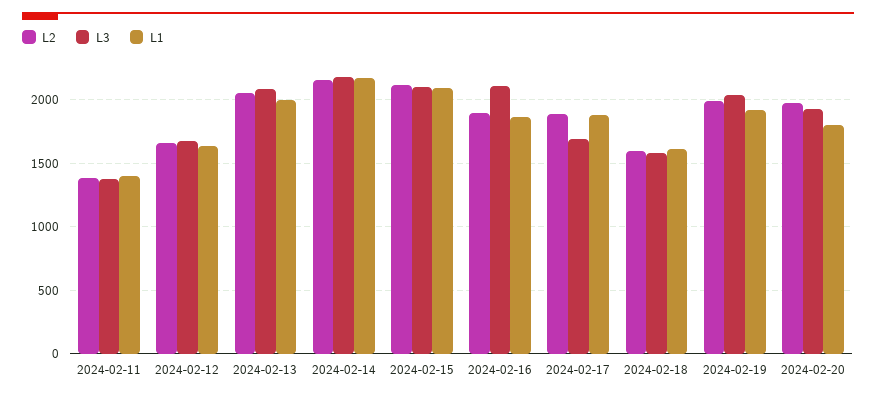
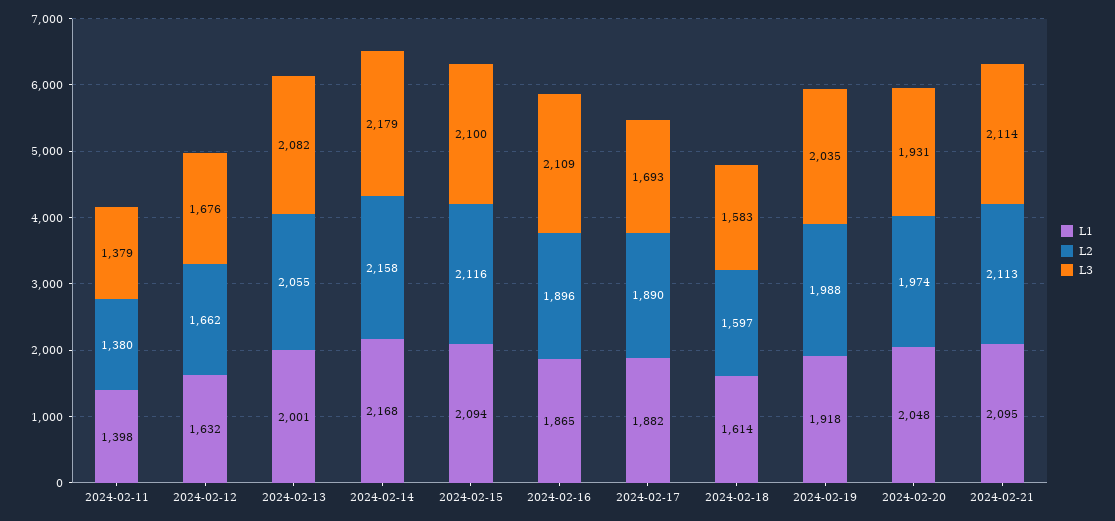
L1, 2024-02-20: 1800 -> 2048
L1, 2024-02-21: none -> 2095
L2, 2024-02-21: none -> 2113
L3, 2024-02-21: none -> 2114

